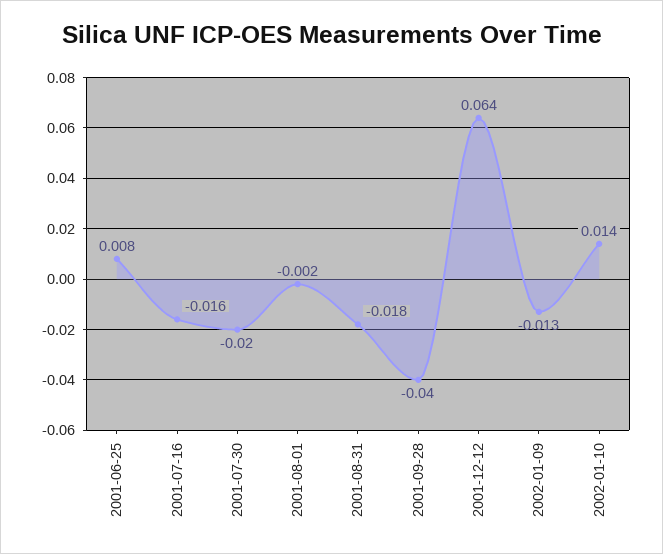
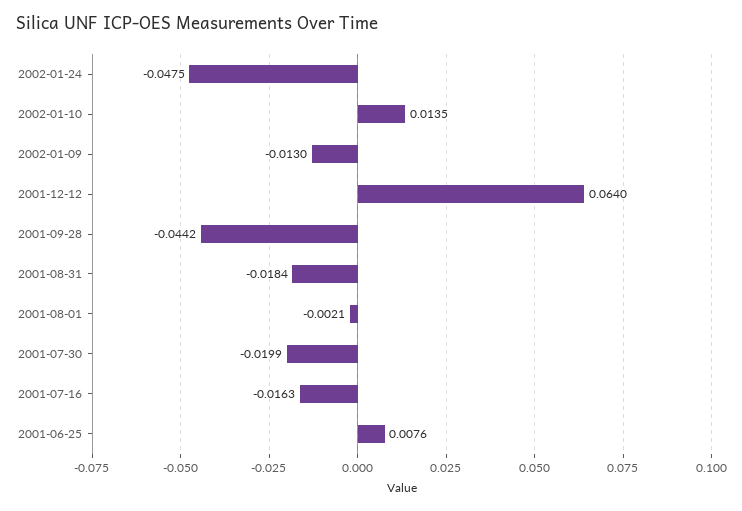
2001-09-28: -0.04 -> -0.0442
2002-01-24: none -> -0.0475

